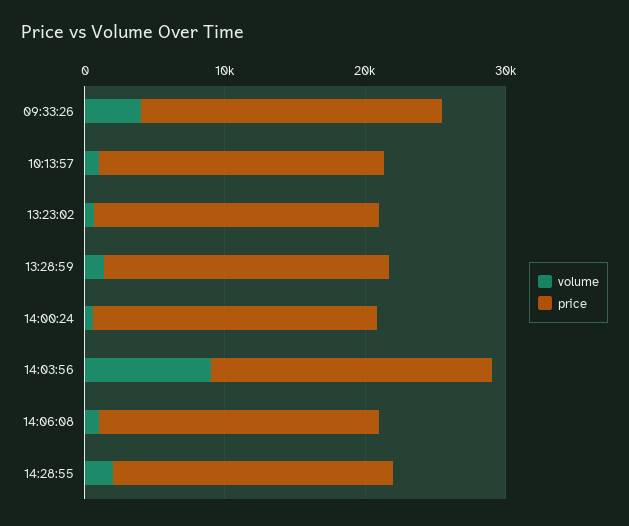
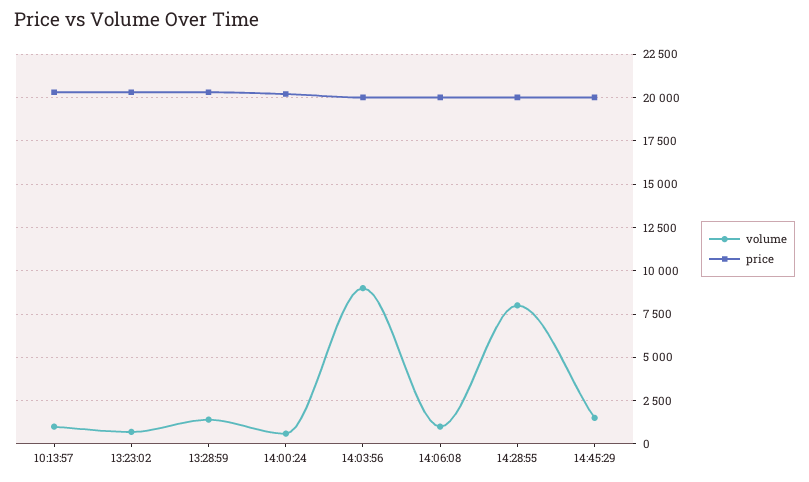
volume, 09:33:26: 4000 -> none
price, 09:33:26: 22000 -> none
volume, 14:28:55: 2000 -> 8000
volume, 14:45:29: none -> 1500
price, 14:45:29: none -> 20000

